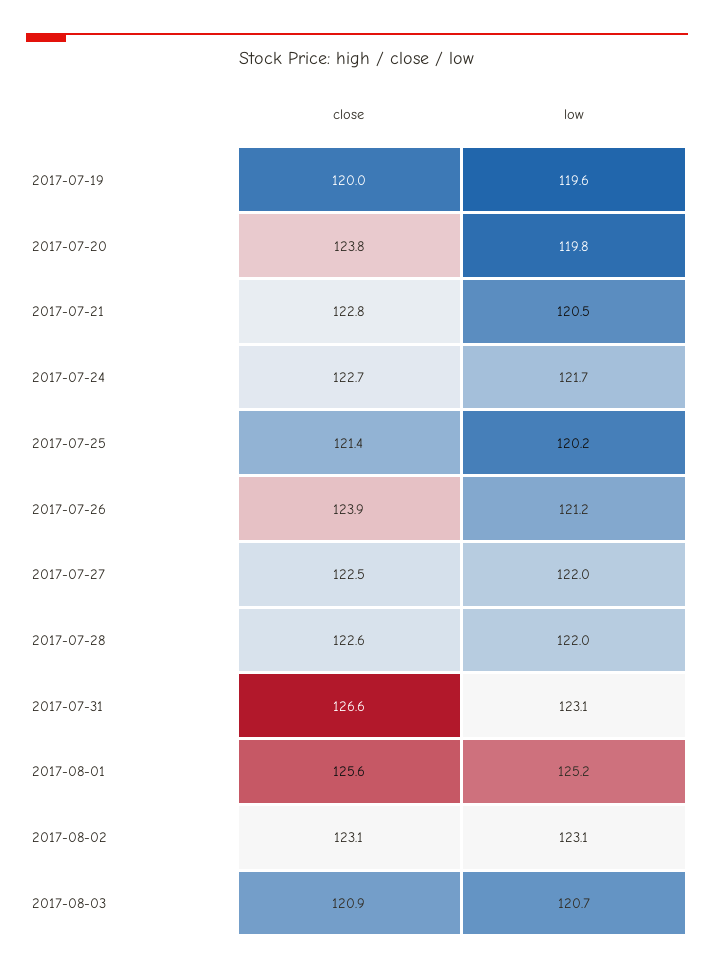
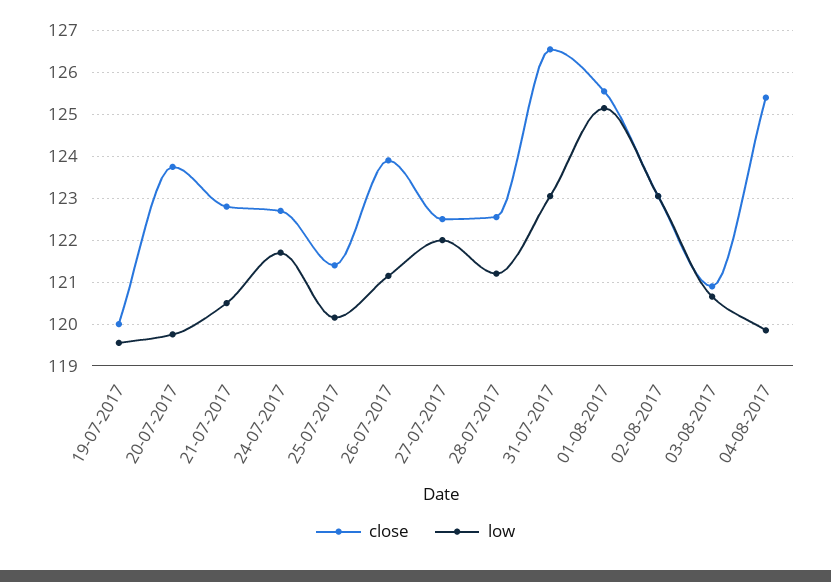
low, 2017-07-28: 122 -> 121.2
close, 04-08-2017: none -> 125.4
low, 04-08-2017: none -> 119.8

